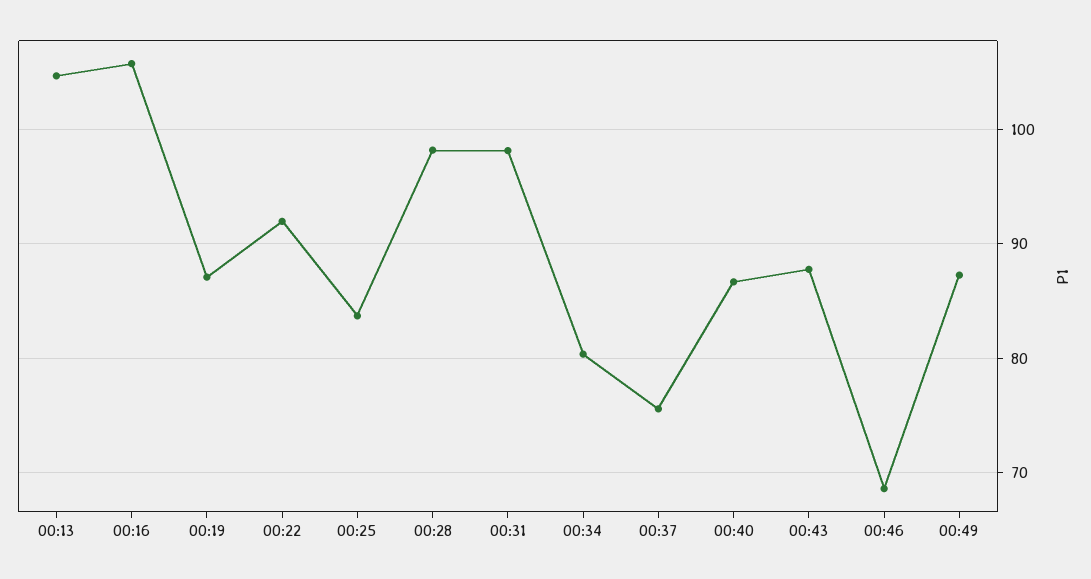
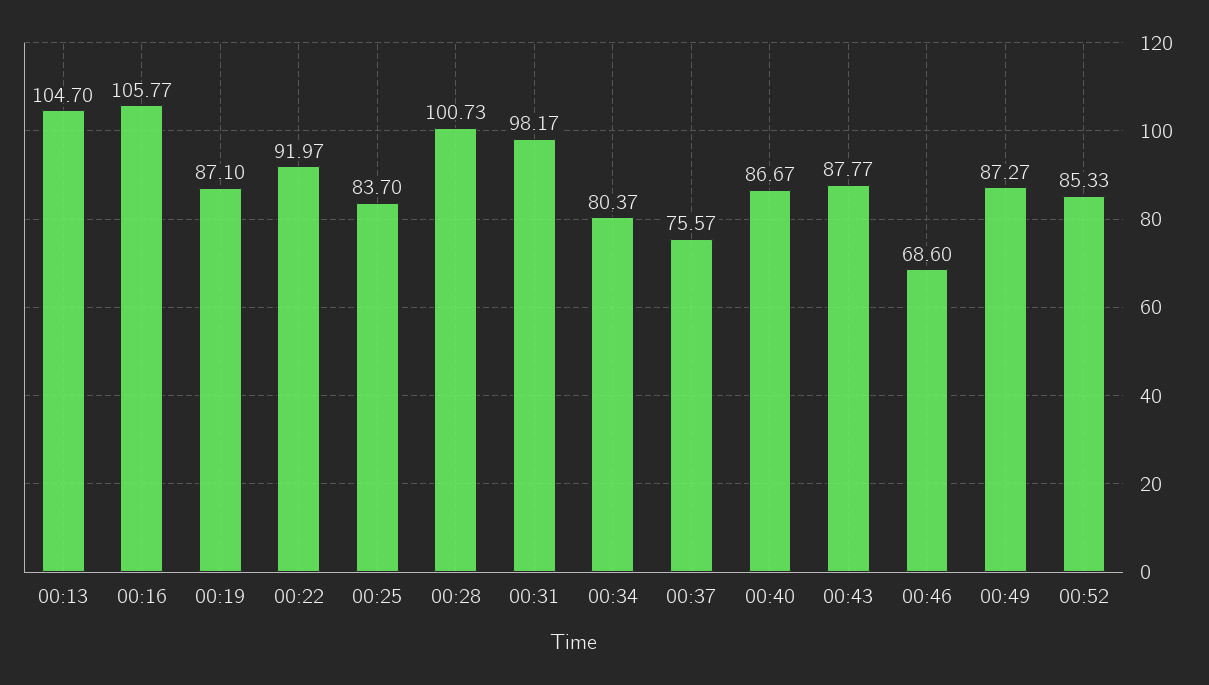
00:28: 98 -> 100.73
00:52: none -> 85.33

